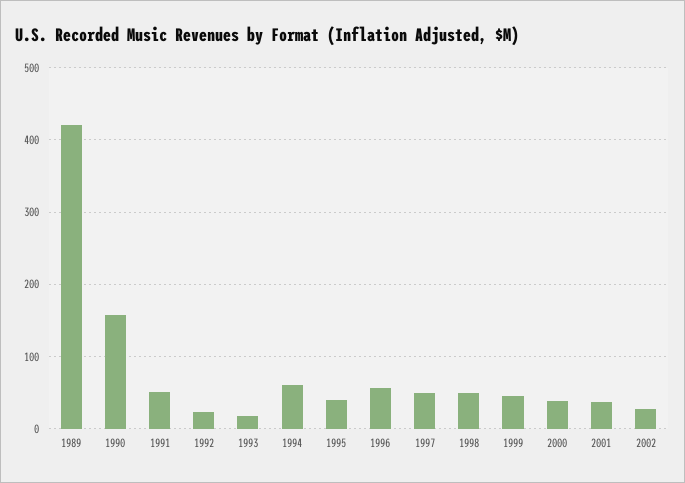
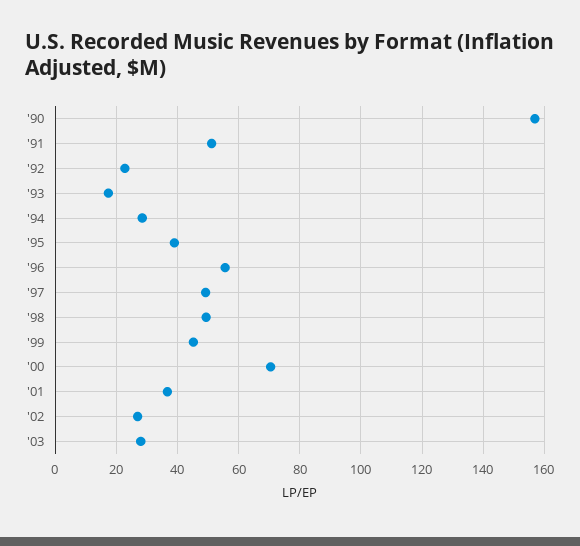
1989: 420 -> none
1994: 60 -> 28
2000: 40 -> 70
'03: none -> 28

